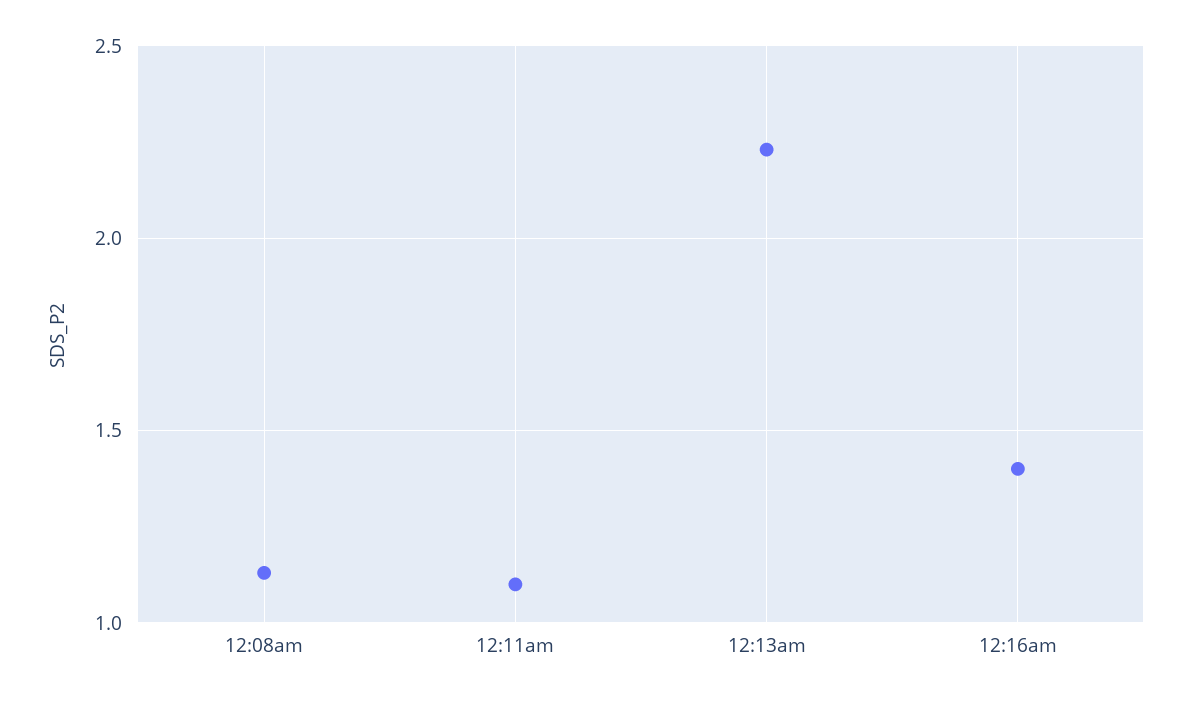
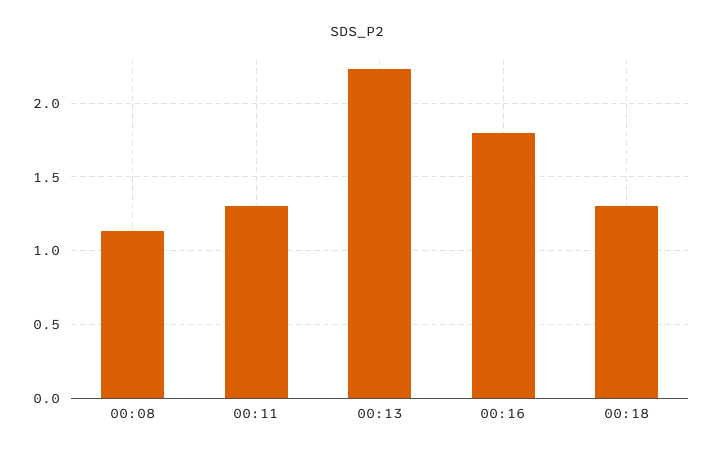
12:11am: 1.1 -> 1.3
12:16am: 1.4 -> 1.8
00:18: none -> 1.3

